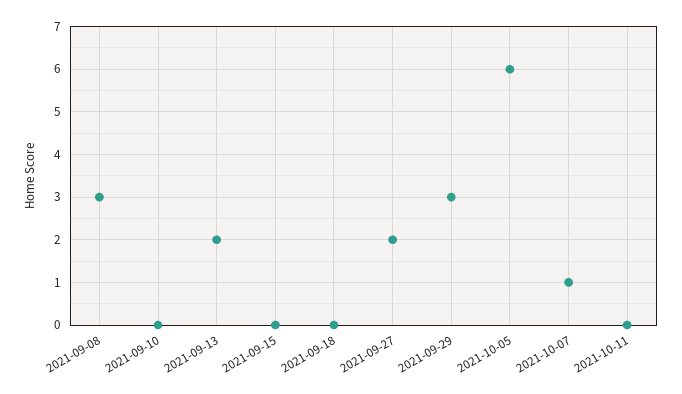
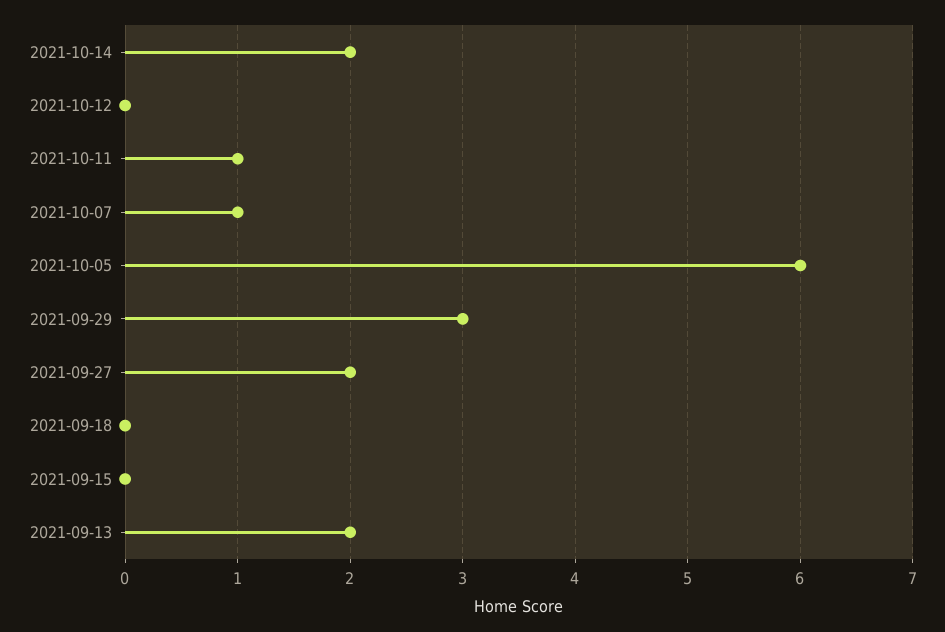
2021-09-08: 3 -> none
2021-09-10: 0 -> none
2021-10-11: 0 -> 1
2021-10-14: none -> 2
2021-10-12: none -> 0

